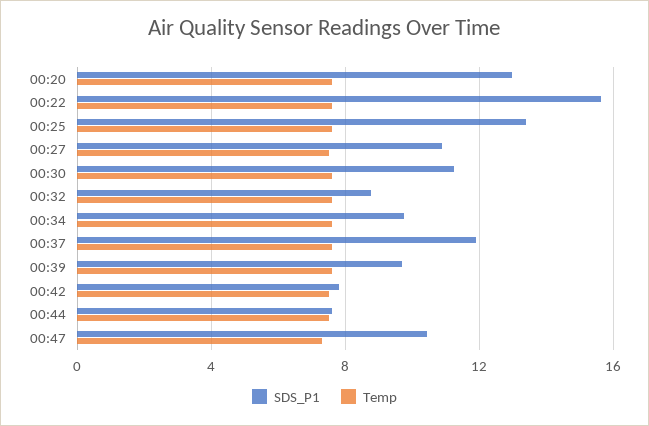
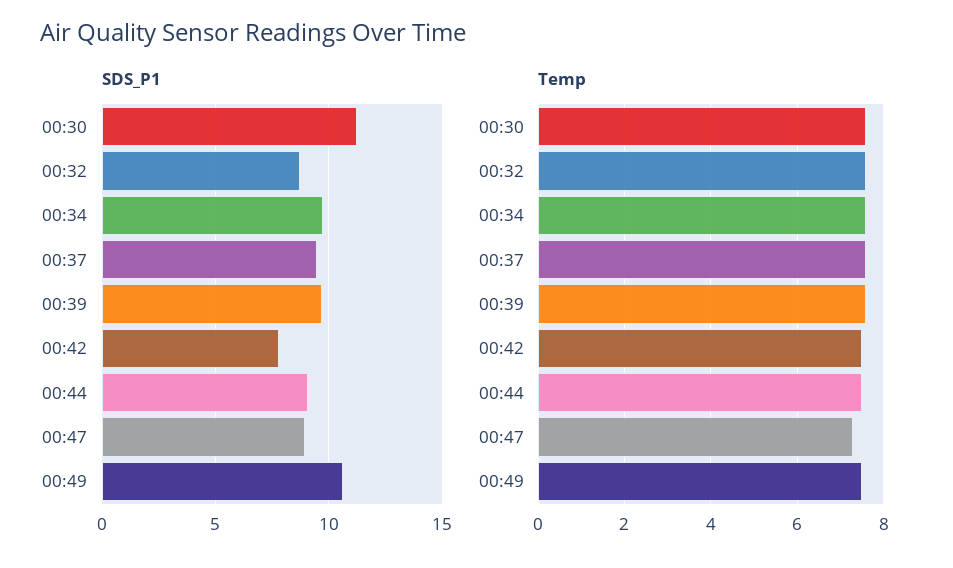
SDS_P1, 00:20: 13 -> none
Temp, 00:20: 7.5 -> none
SDS_P1, 00:22: 15.5 -> none
Temp, 00:22: 7.5 -> none
SDS_P1, 00:25: 13.5 -> none
Temp, 00:25: 7.5 -> none
SDS_P1, 00:27: 11 -> none
Temp, 00:27: 7.5 -> none
SDS_P1, 00:37: 12 -> 9.5
SDS_P1, 00:44: 7.5 -> 9
SDS_P1, 00:47: 10.5 -> 9
SDS_P1, 00:49: none -> 10.5
Temp, 00:49: none -> 7.5

